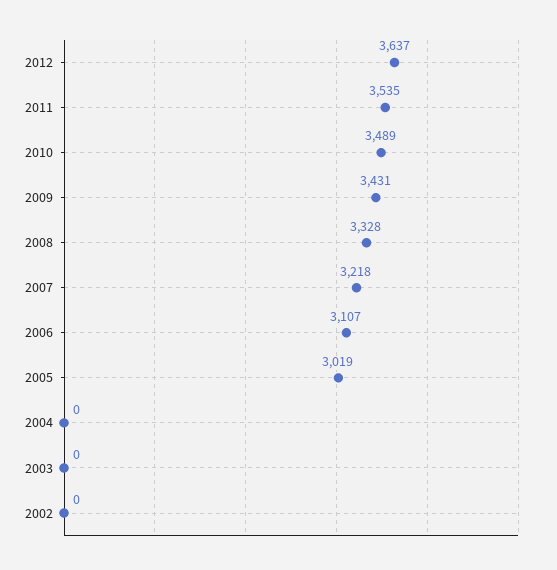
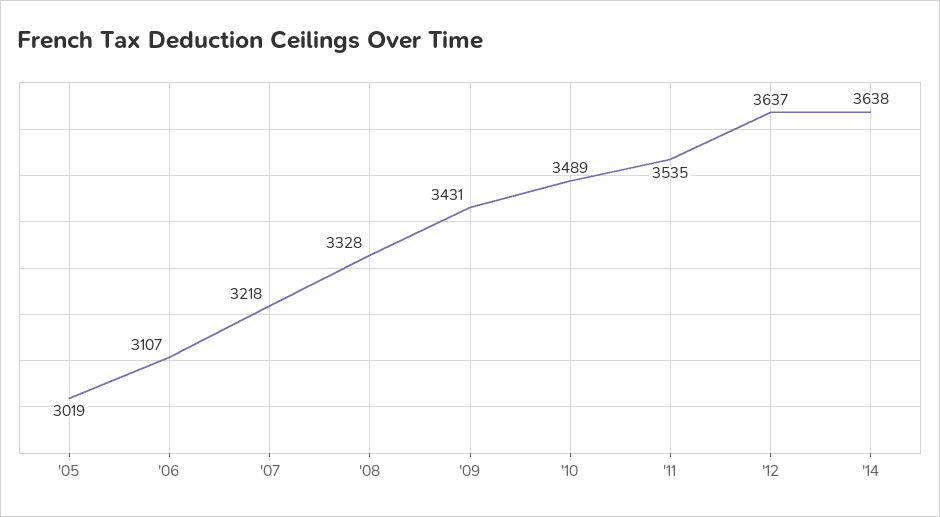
2004: 0 -> none
2003: 0 -> none
2002: 0 -> none
'14: none -> 3638

